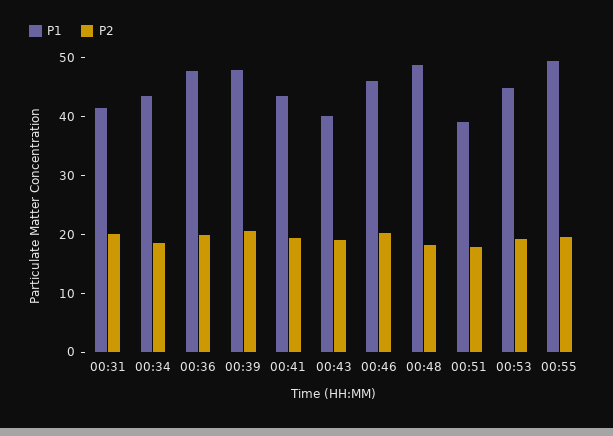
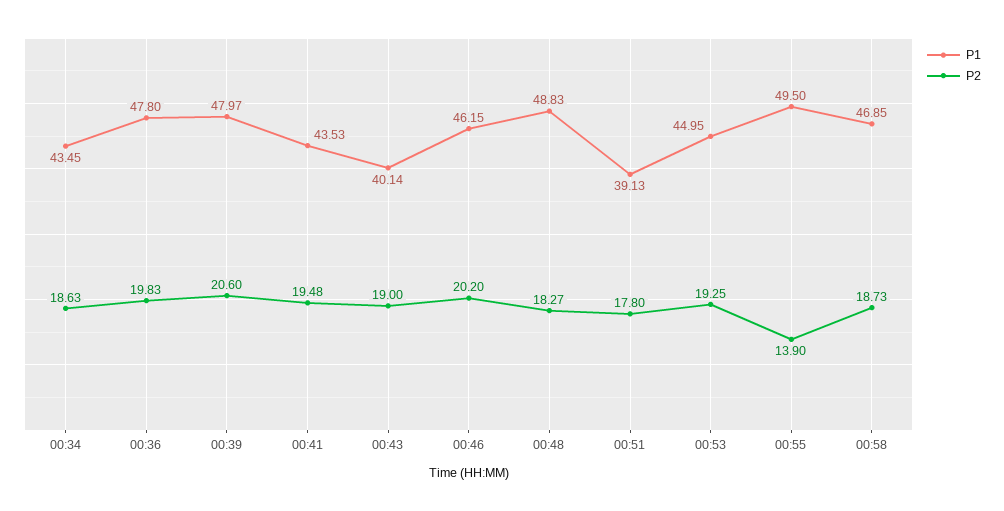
P1, 00:31: 42 -> none
P2, 00:31: 20 -> none
P2, 00:55: 20 -> 13.9
P1, 00:58: none -> 46.85
P2, 00:58: none -> 18.73

